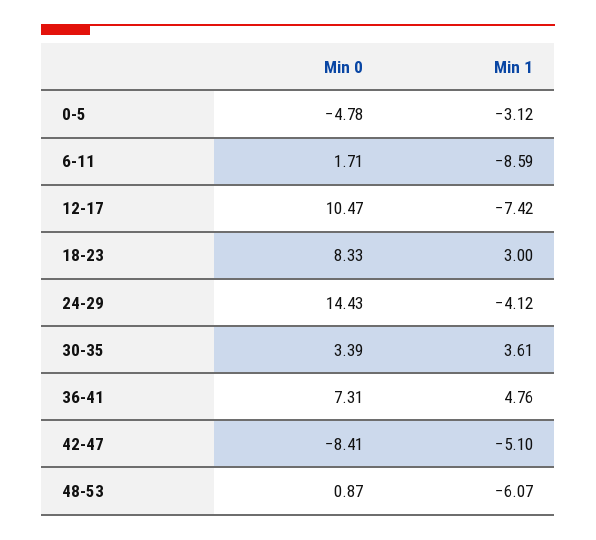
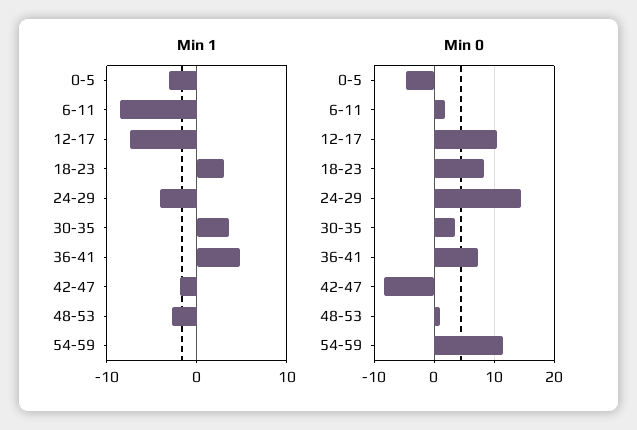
Min 1, 42-47: -5.1 -> -2
Min 1, 48-53: -6.07 -> -3
Min 1, 54-59: none -> 0
Min 0, 54-59: none -> 12

